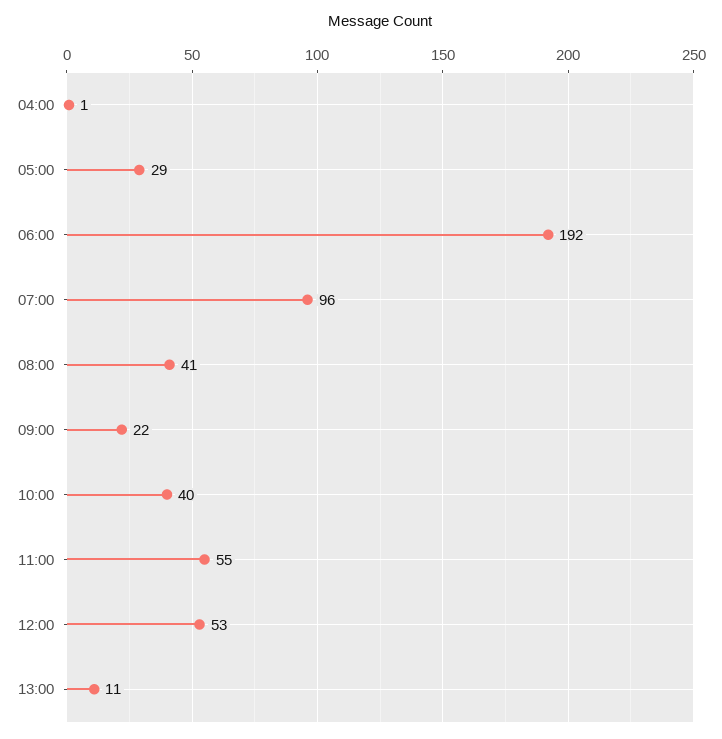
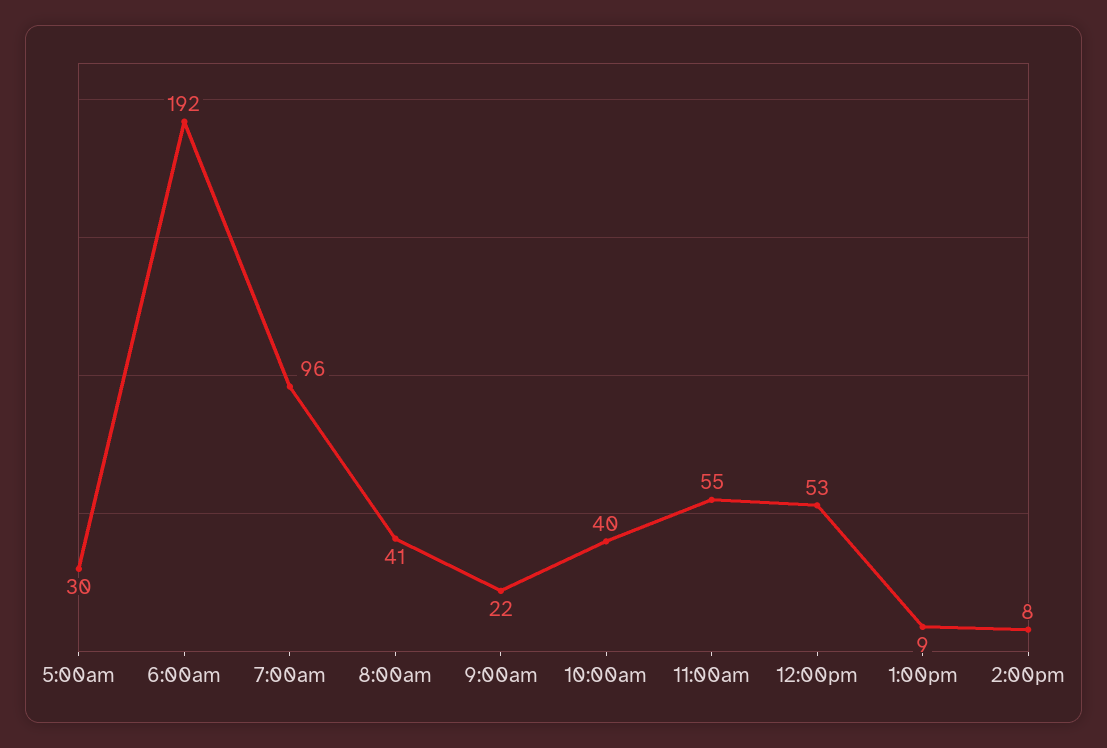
04:00: 1 -> none
05:00: 29 -> 30
13:00: 11 -> 9
2:00pm: none -> 8

